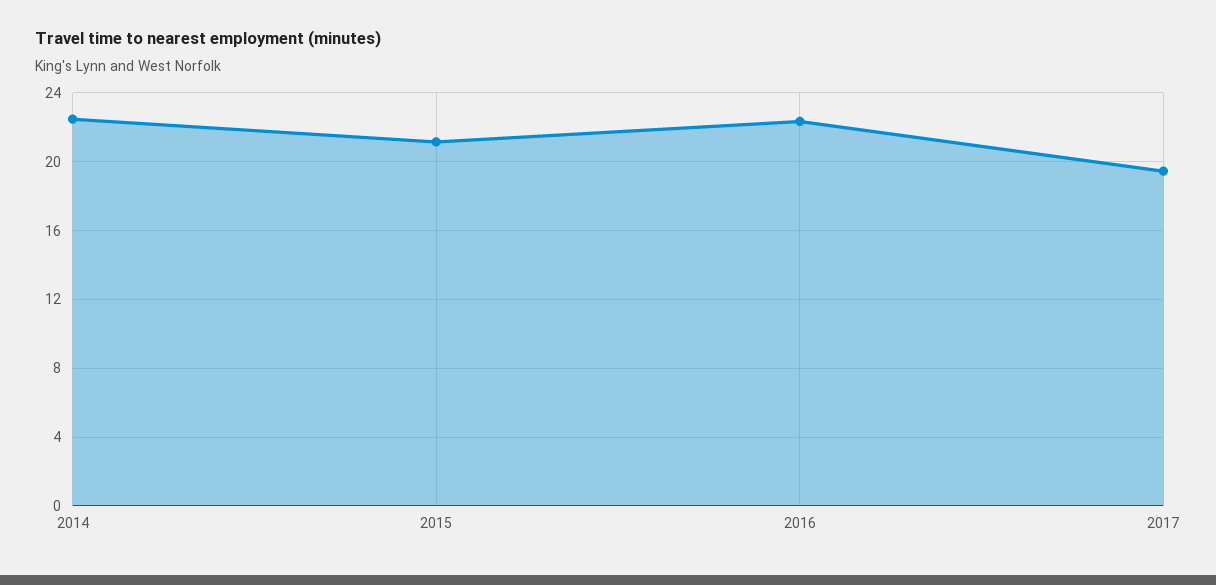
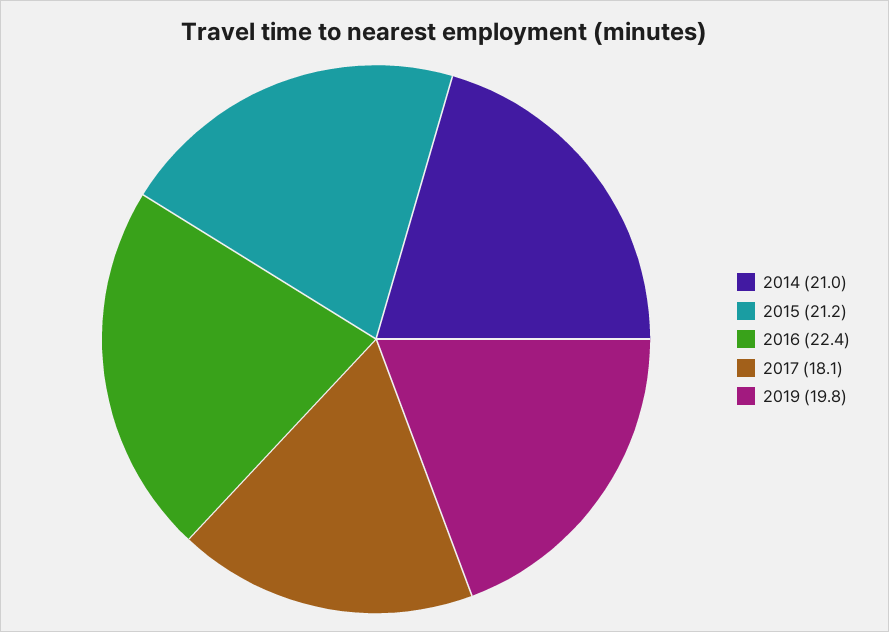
2014: 22.5 -> 21
2017: 19.5 -> 18.1
2019: none -> 19.8

